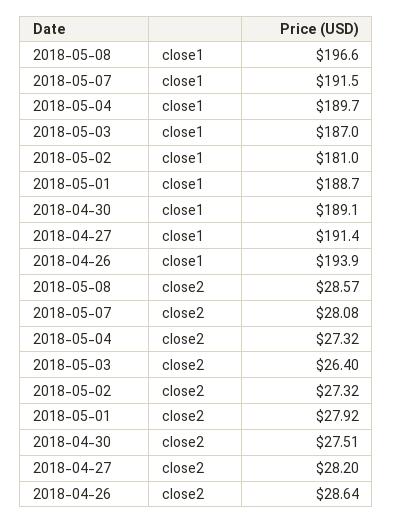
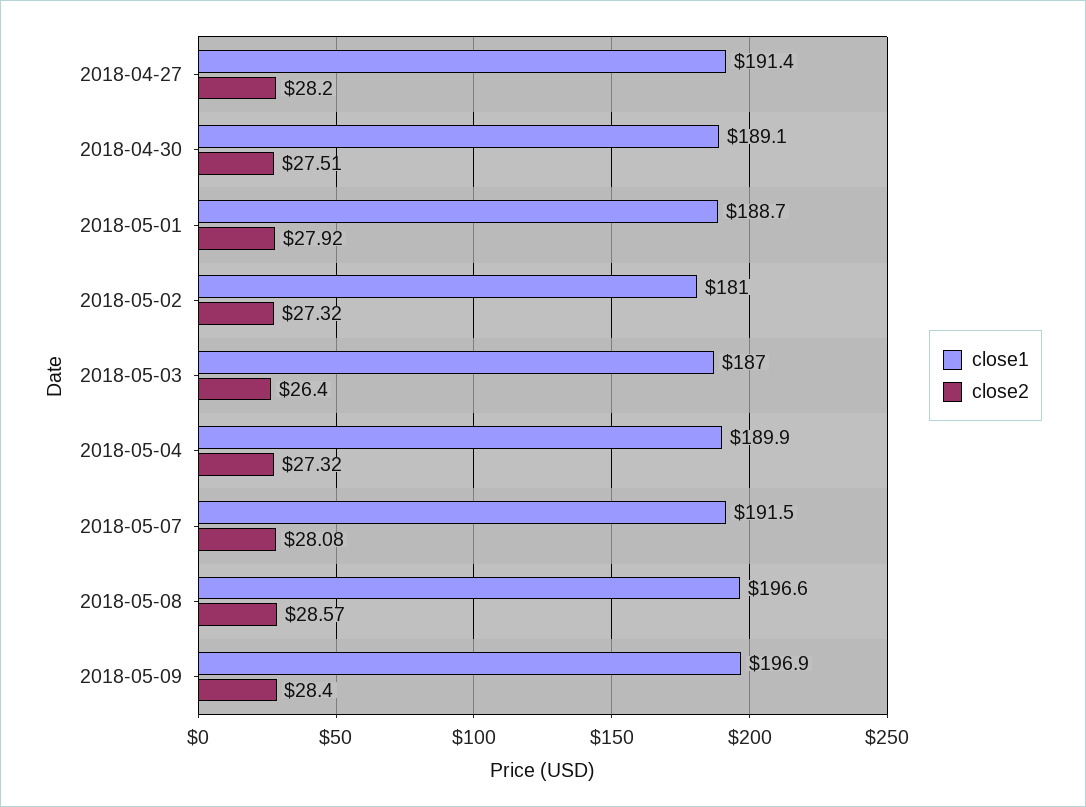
close1, 2018-05-04: 189.7 -> 189.9
close1, 2018-04-26: 193.9 -> none
close2, 2018-04-26: 28.64 -> none
close1, 2018-05-09: none -> 196.9
close2, 2018-05-09: none -> 28.4

